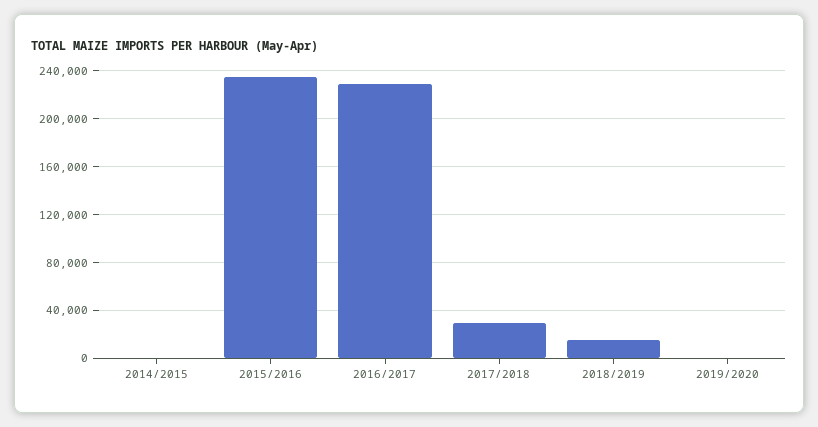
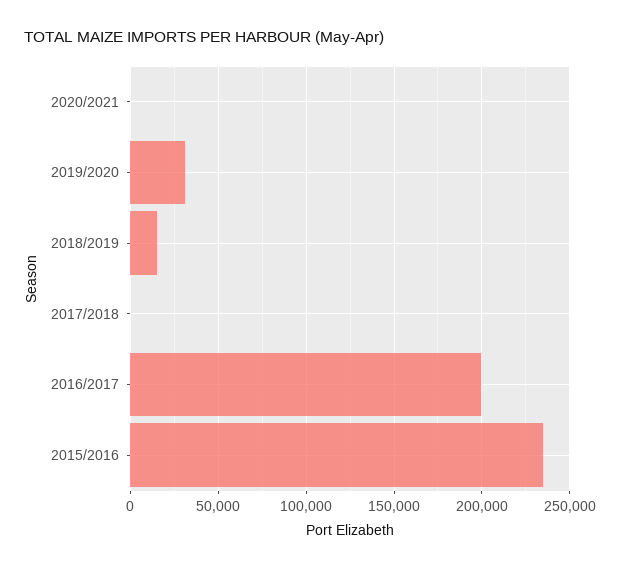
2014/2015: 0 -> none
2016/2017: 230000 -> 200000
2017/2018: 30000 -> 0
2019/2020: 0 -> 30000
2020/2021: none -> 0

